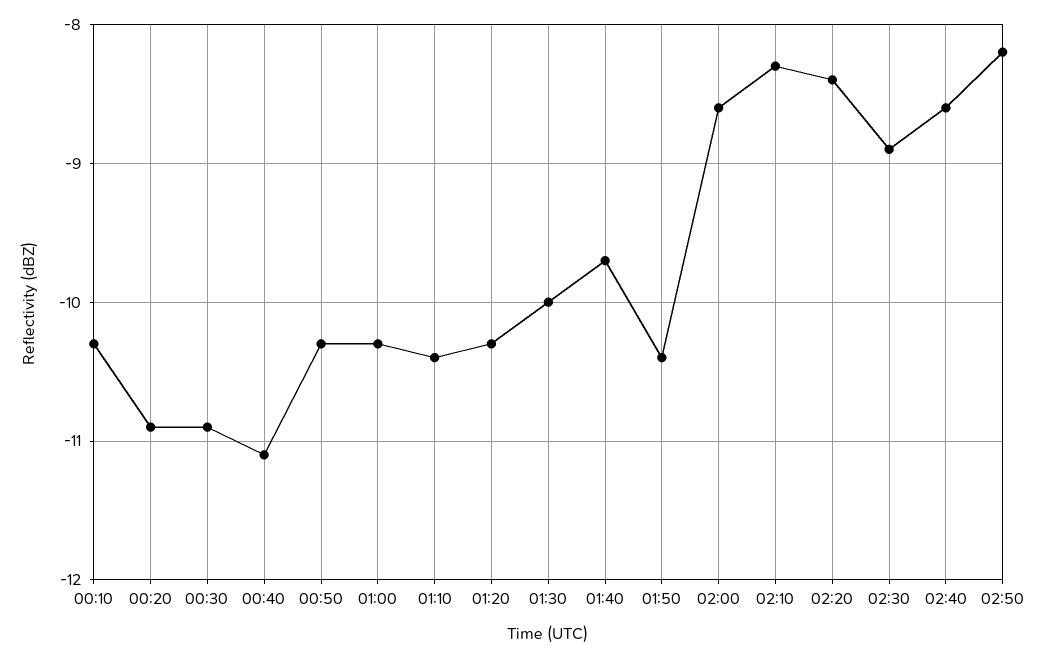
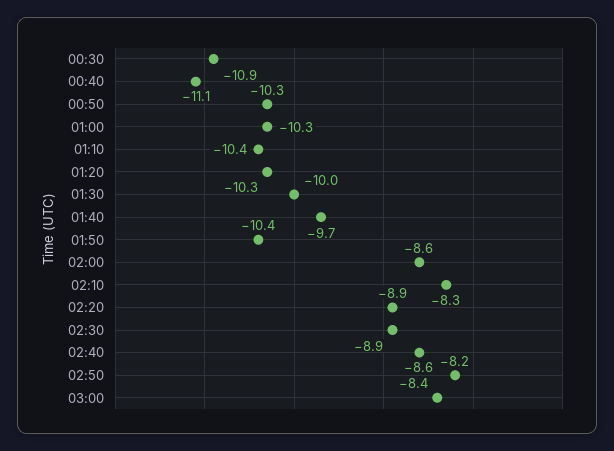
00:10: -10.3 -> none
00:20: -10.9 -> none
02:20: -8.4 -> -8.9
03:00: none -> -8.4

